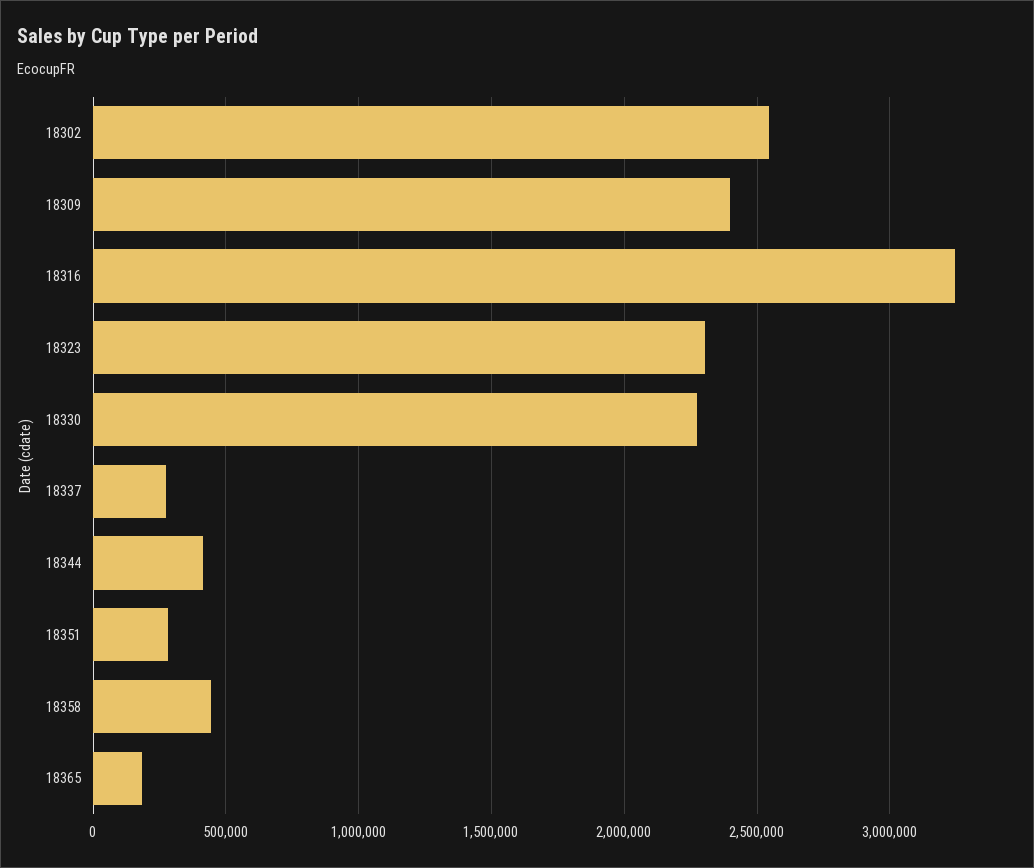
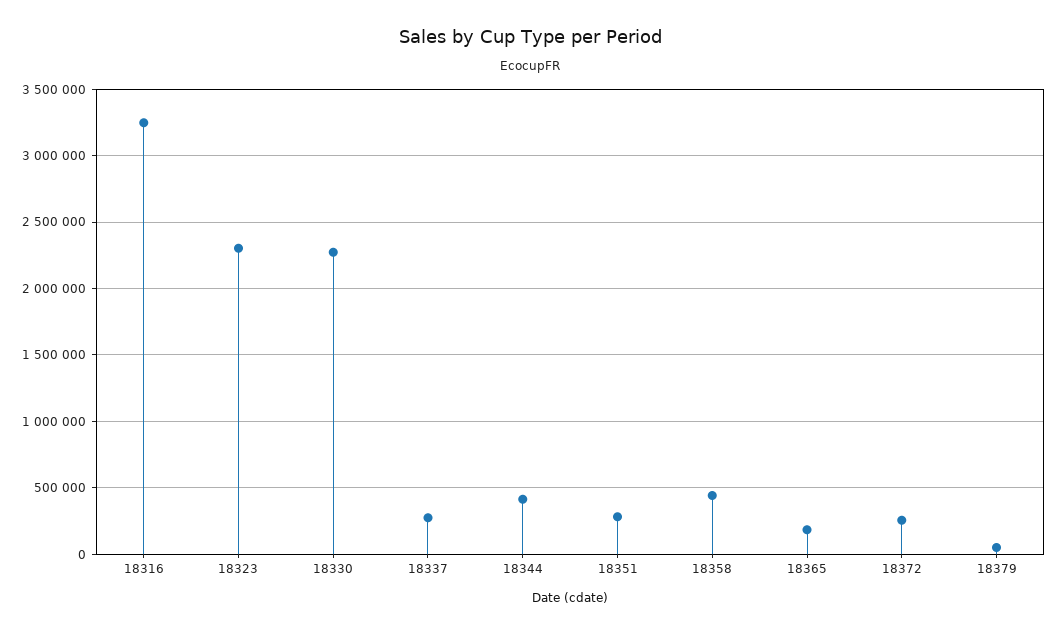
18302: 2550000 -> none
18309: 2400000 -> none
18372: none -> 250000
18379: none -> 50000

